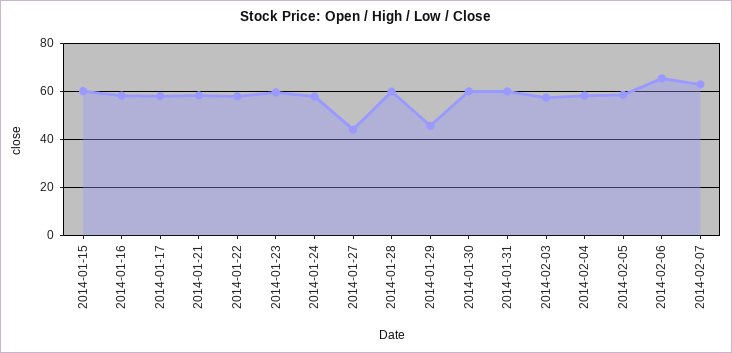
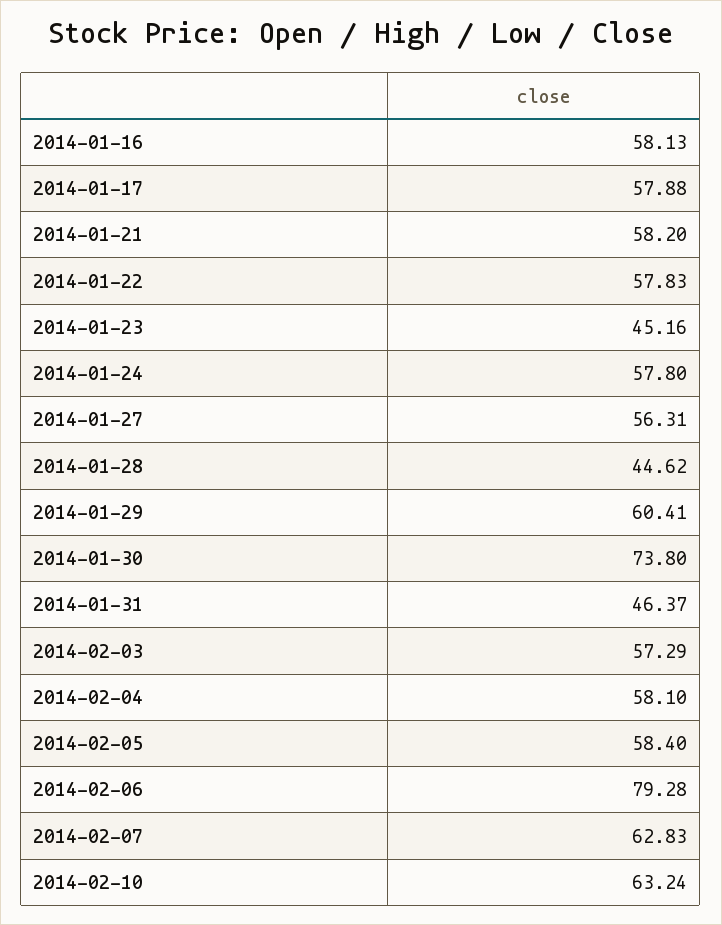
2014-01-15: 60 -> none
2014-01-23: 60 -> 45.16
2014-01-27: 45 -> 56.31
2014-01-28: 60 -> 44.62
2014-01-29: 45 -> 60.41
2014-01-30: 60 -> 73.8
2014-01-31: 60 -> 46.37
2014-02-06: 65 -> 79.28
2014-02-10: none -> 63.24

